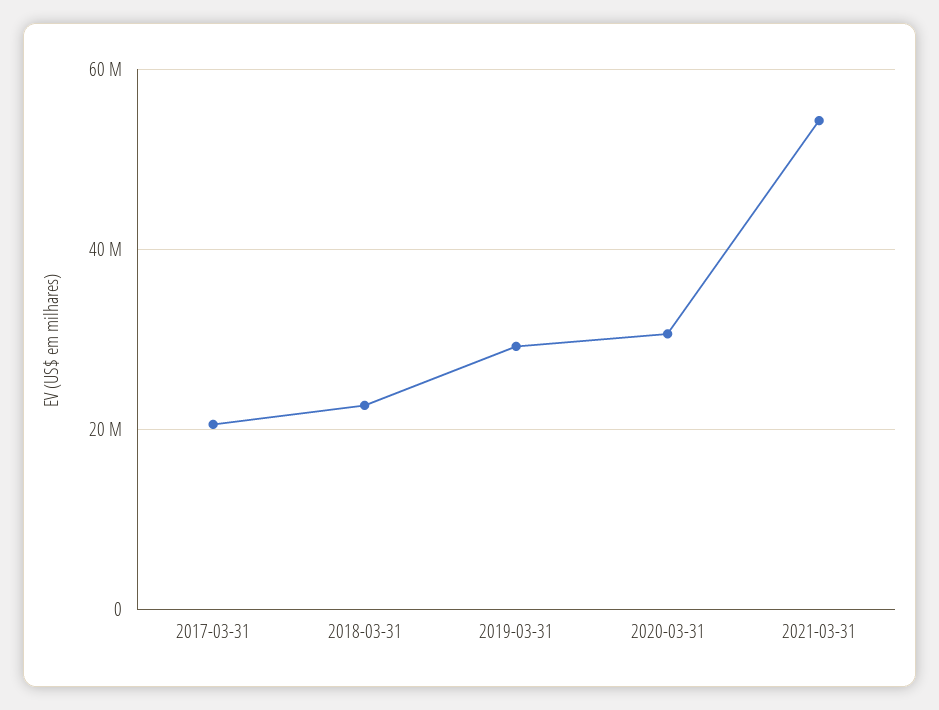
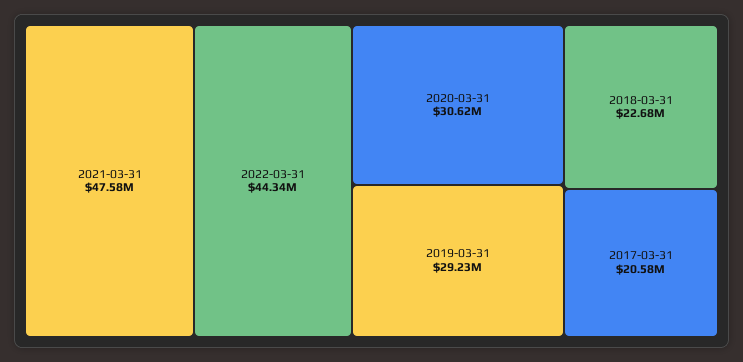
2021-03-31: 54000000 -> 47580000
2022-03-31: none -> 44340000

